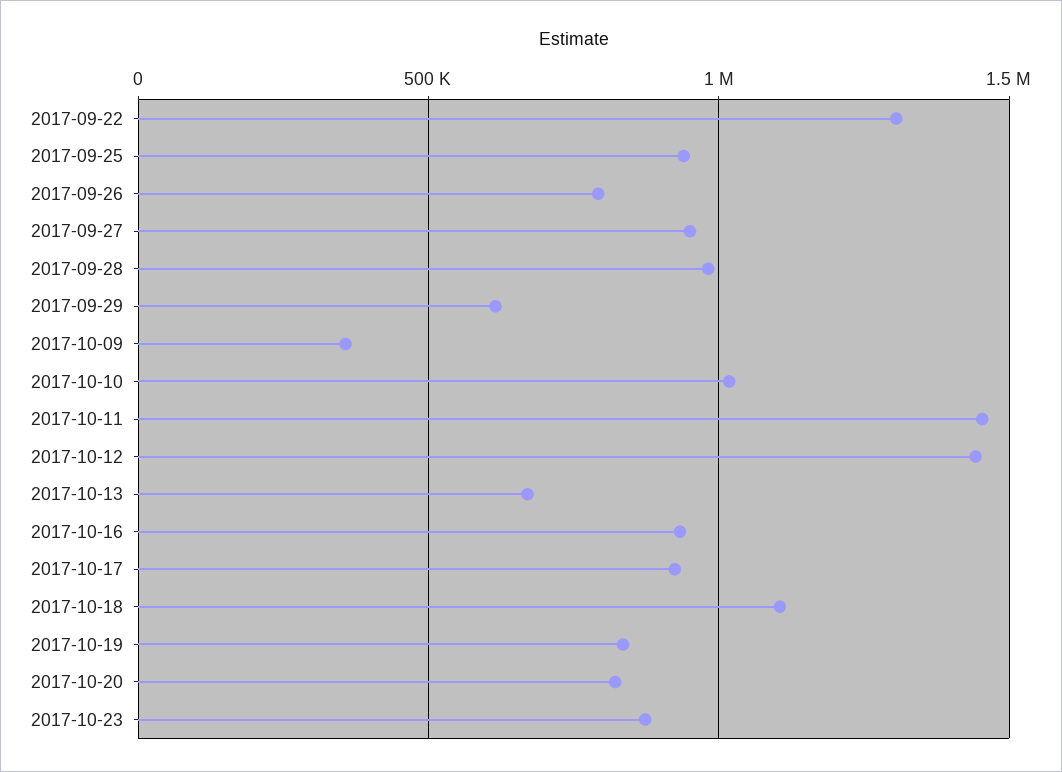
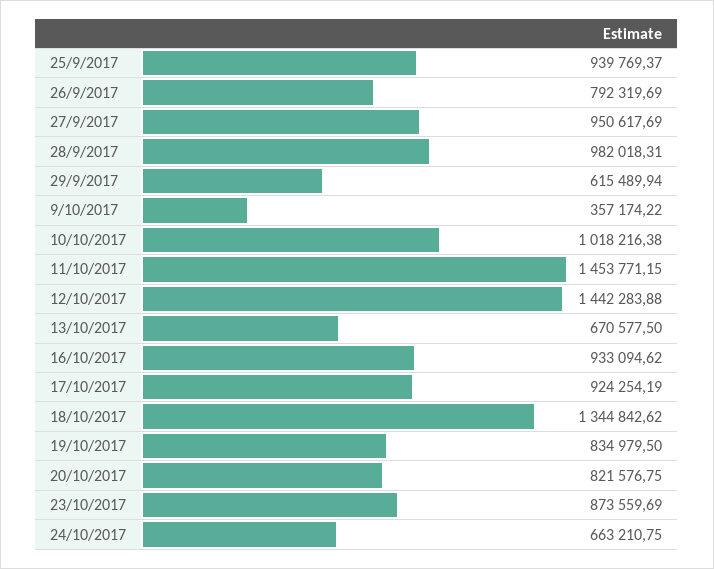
2017-09-22: 1300000 -> none
2017-10-18: 1100000 -> 1344842.62
24/10/2017: none -> 663210.75

